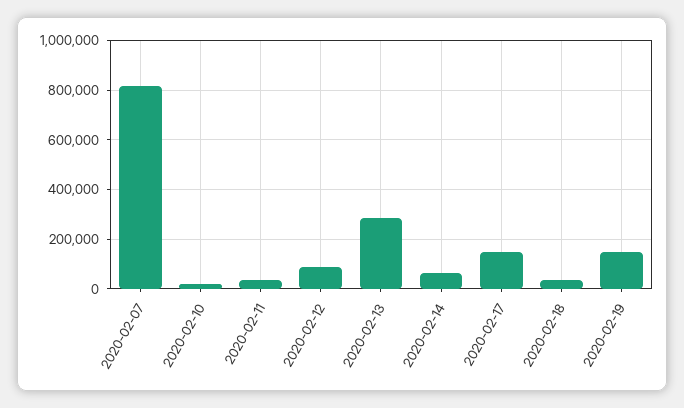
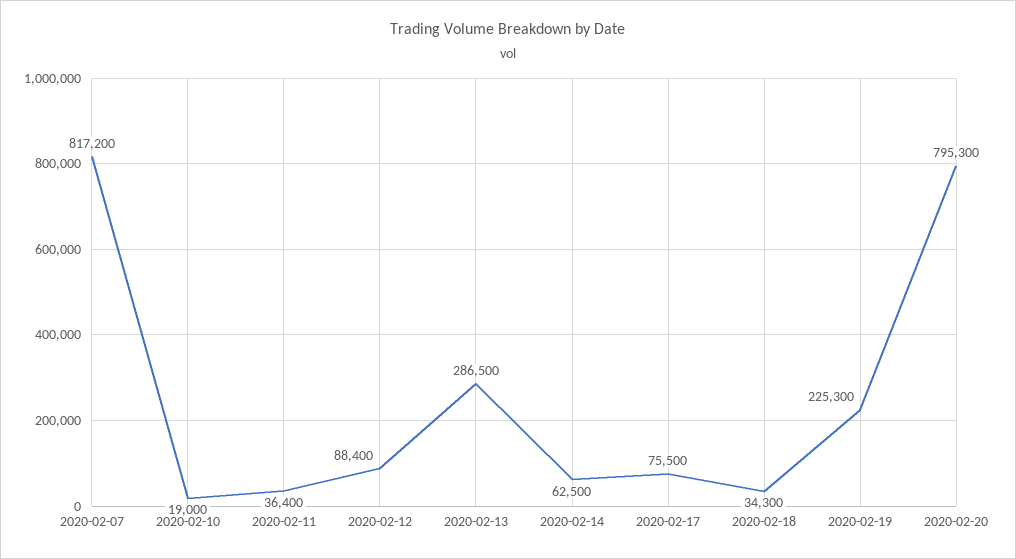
2020-02-17: 150000 -> 75500
2020-02-19: 150000 -> 225300
2020-02-20: none -> 795300

